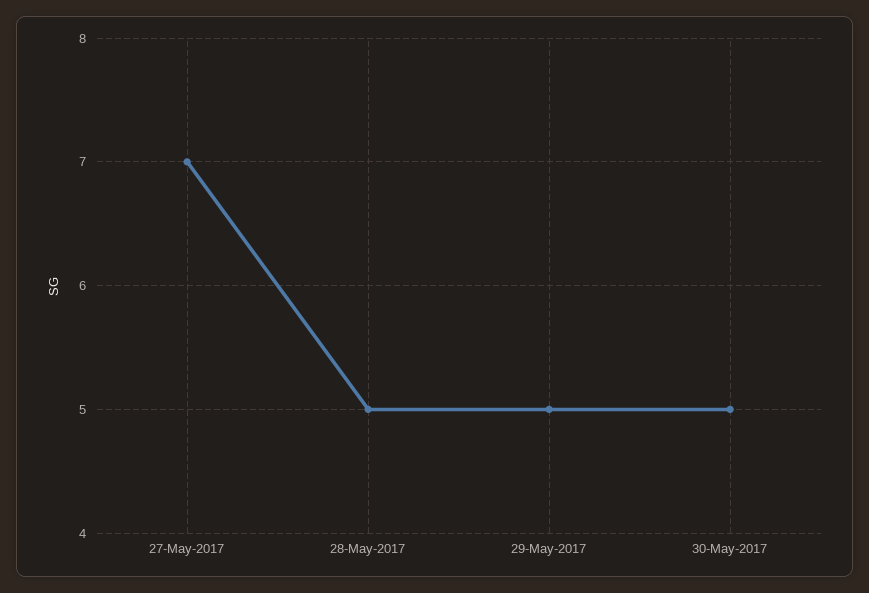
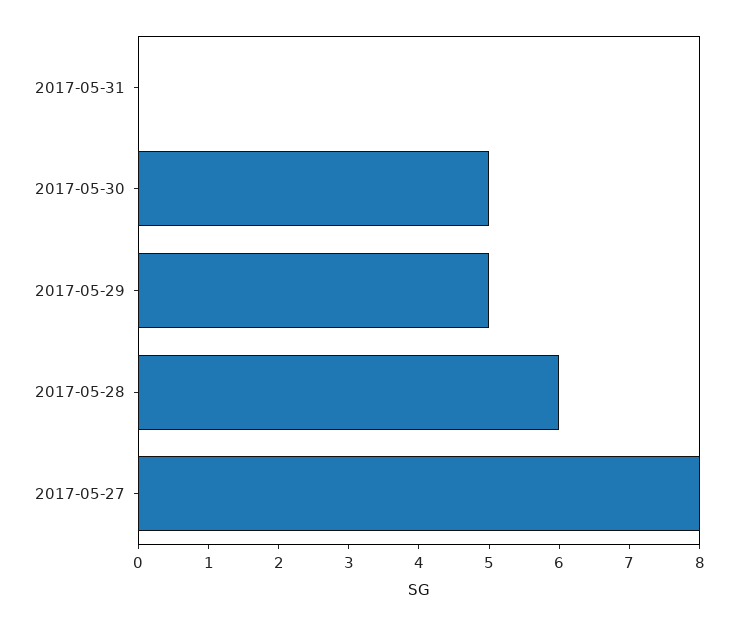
27-May-2017: 7 -> 8
28-May-2017: 5 -> 6
2017-05-31: none -> 0

